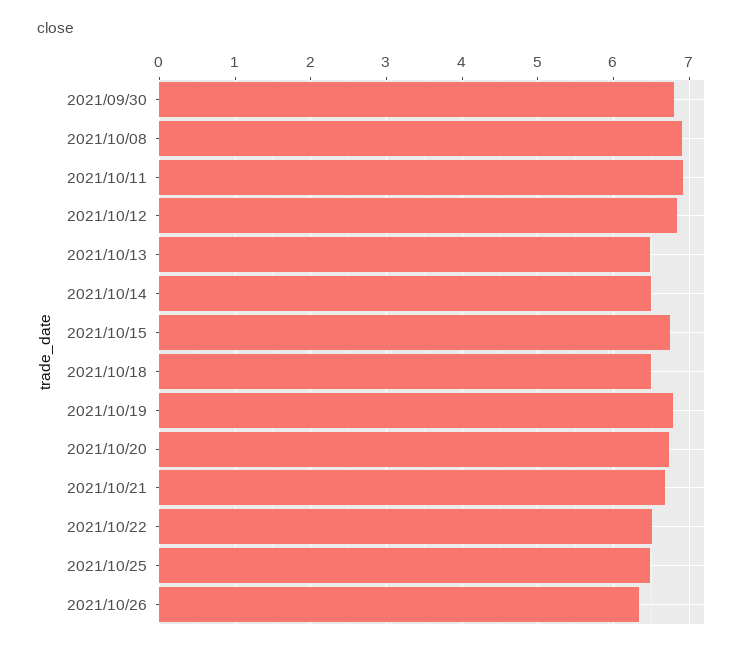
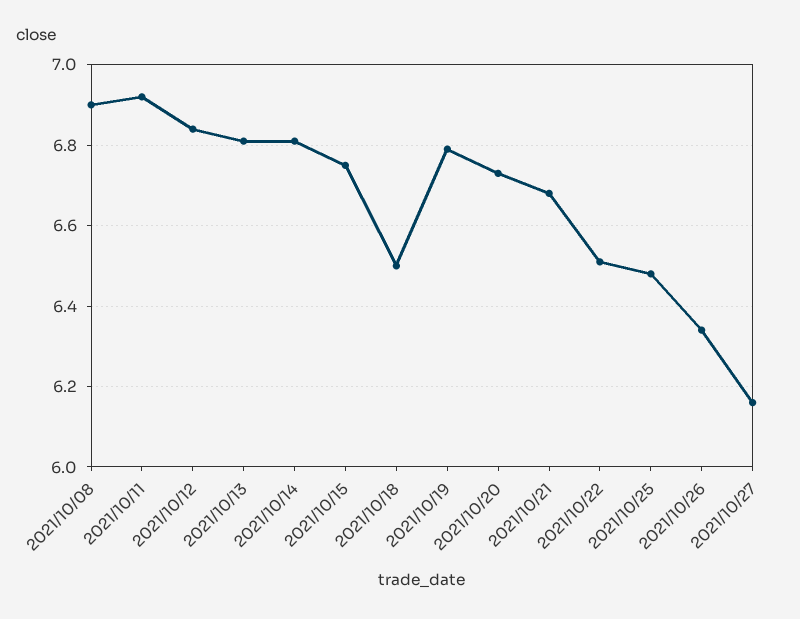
2021/09/30: 6.8 -> none
2021/10/13: 6.5 -> 6.8
2021/10/14: 6.5 -> 6.8
2021/10/27: none -> 6.15

